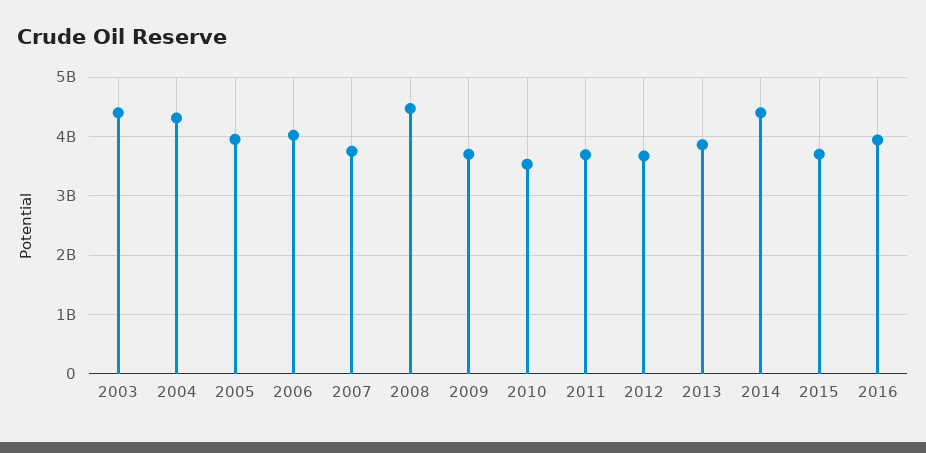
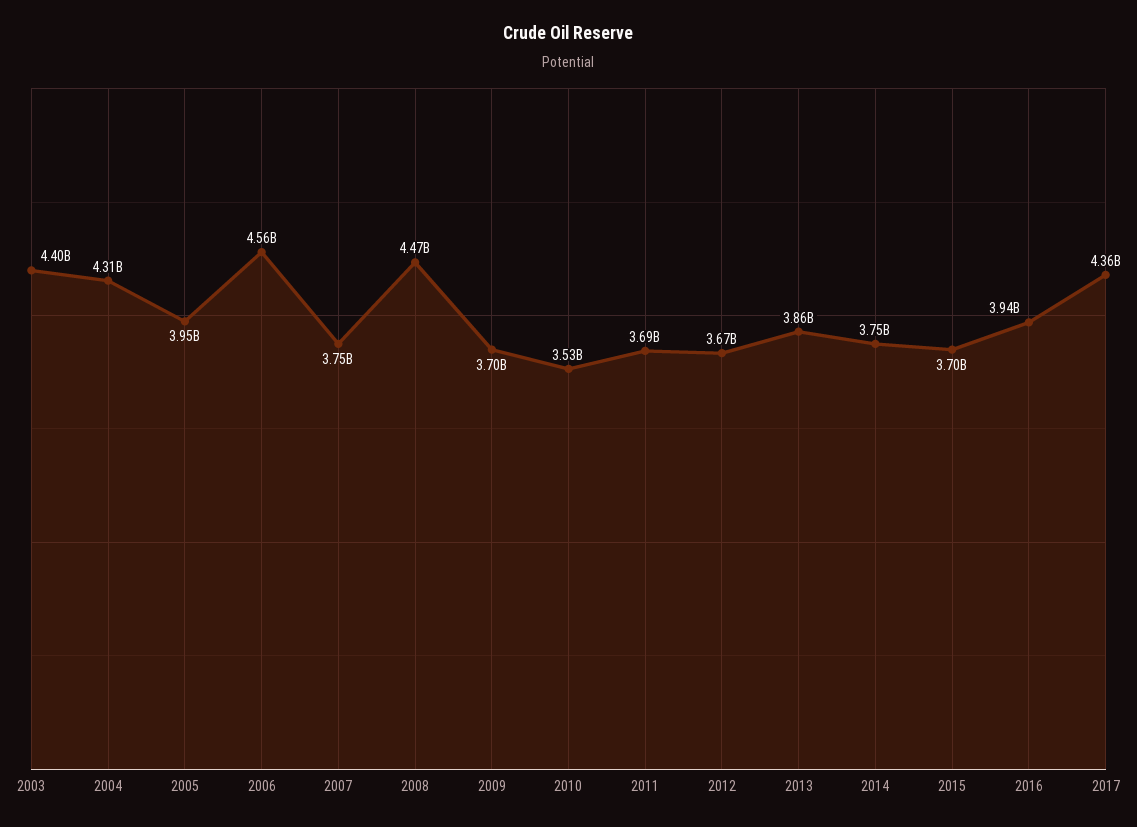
2006: 4000000000 -> 4560000000
2014: 4400000000 -> 3750000000
2017: none -> 4360000000

